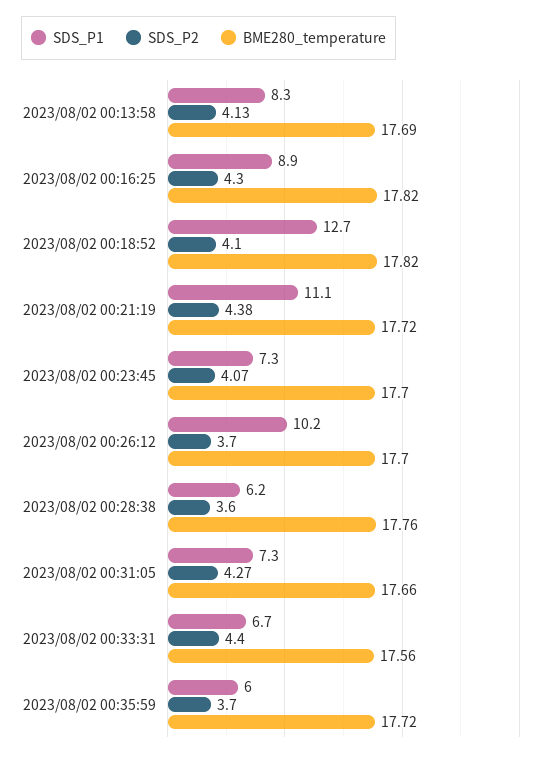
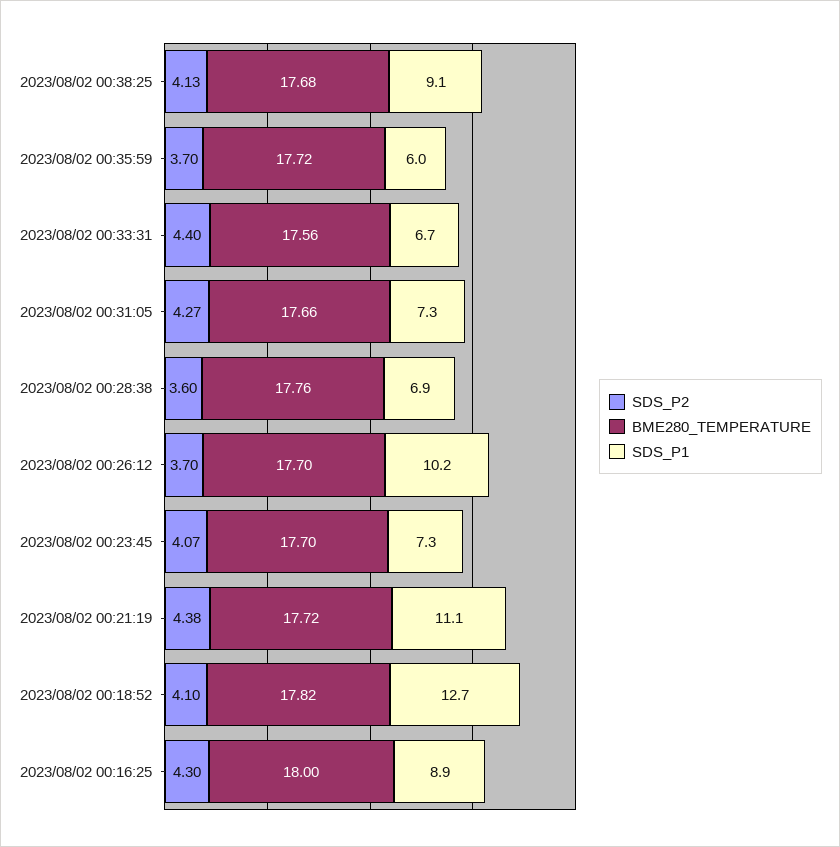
SDS_P1, 2023/08/02 00:13:58: 8.3 -> none
SDS_P2, 2023/08/02 00:13:58: 4.13 -> none
BME280_temperature, 2023/08/02 00:13:58: 17.69 -> none
BME280_temperature, 2023/08/02 00:16:25: 17.82 -> 18
SDS_P1, 2023/08/02 00:28:38: 6.2 -> 6.9
SDS_P2, 2023/08/02 00:38:25: none -> 4.13
BME280_temperature, 2023/08/02 00:38:25: none -> 17.68
SDS_P1, 2023/08/02 00:38:25: none -> 9.1

